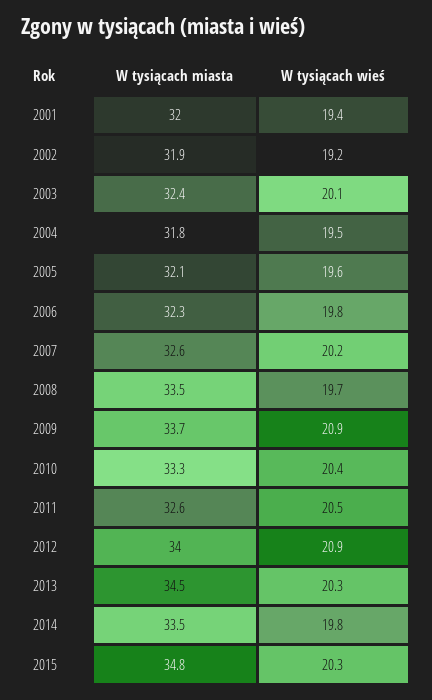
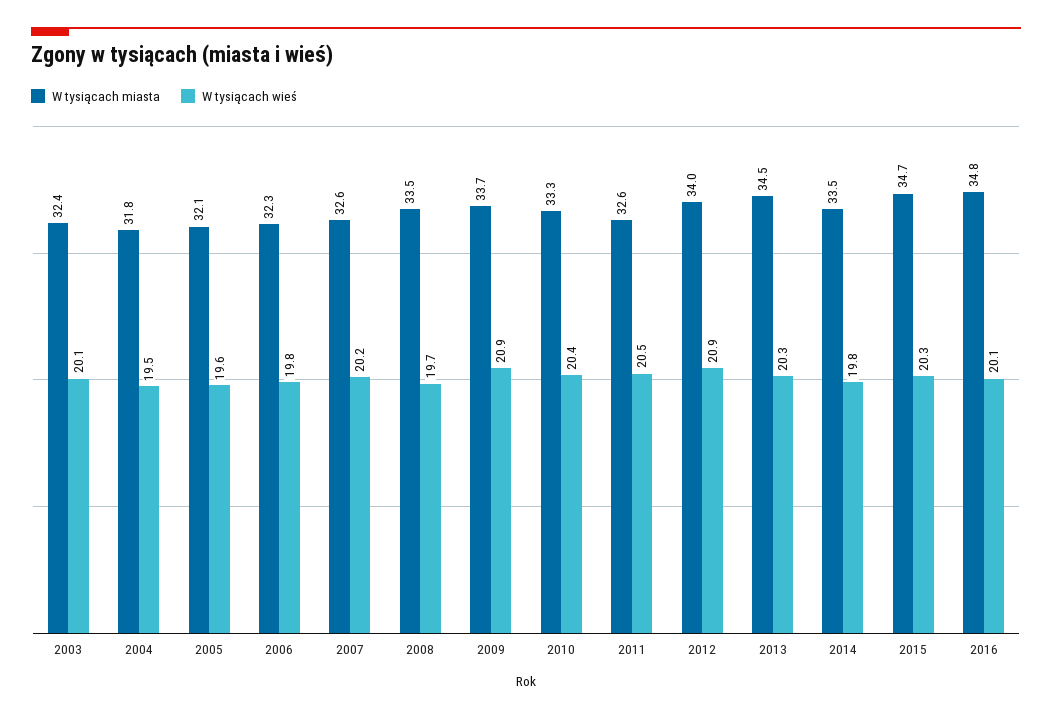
W tysiącach miasta, 2001: 32 -> none
W tysiącach wieś, 2001: 19.4 -> none
W tysiącach miasta, 2002: 31.9 -> none
W tysiącach wieś, 2002: 19.2 -> none
W tysiącach miasta, 2015: 34.8 -> 34.7
W tysiącach miasta, 2016: none -> 34.8
W tysiącach wieś, 2016: none -> 20.1

